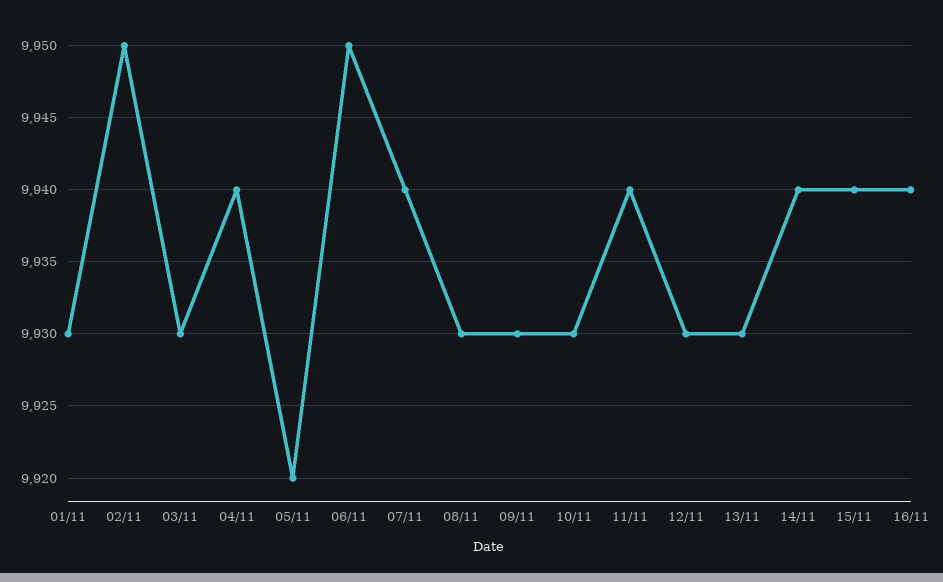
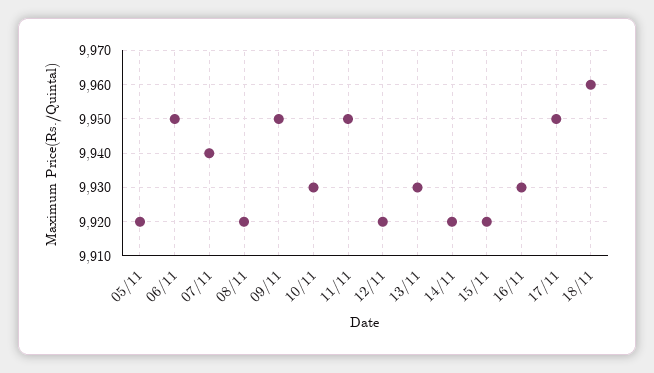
01/11: 9930 -> none
02/11: 9950 -> none
03/11: 9930 -> none
04/11: 9940 -> none
08/11: 9930 -> 9920
09/11: 9930 -> 9950
11/11: 9940 -> 9950
12/11: 9930 -> 9920
14/11: 9940 -> 9920
15/11: 9940 -> 9920
16/11: 9940 -> 9930
17/11: none -> 9950
18/11: none -> 9960

